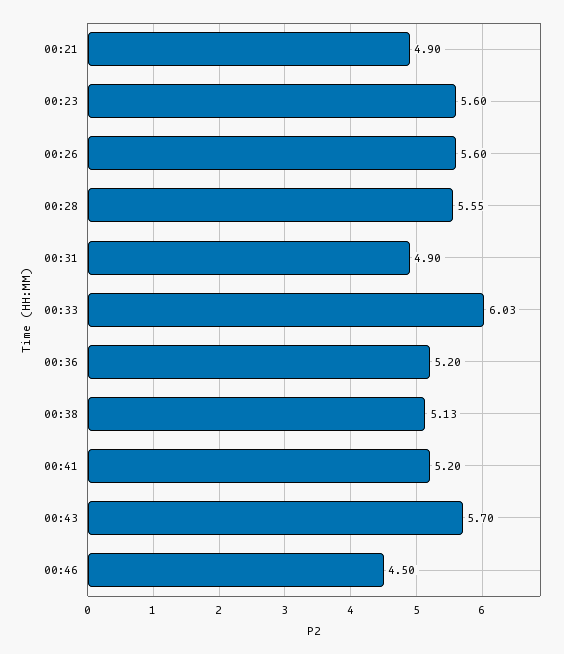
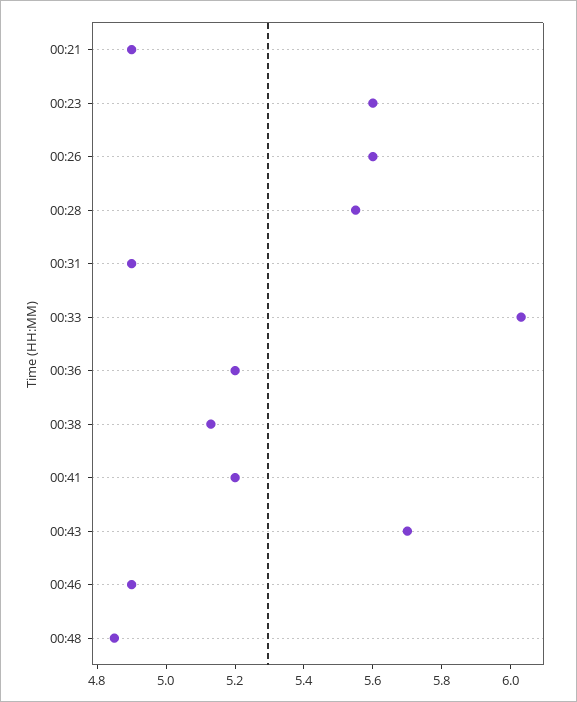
00:46: 4.5 -> 4.9
00:48: none -> 4.85

